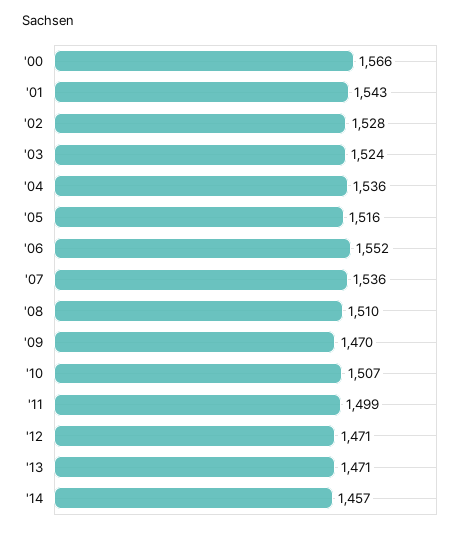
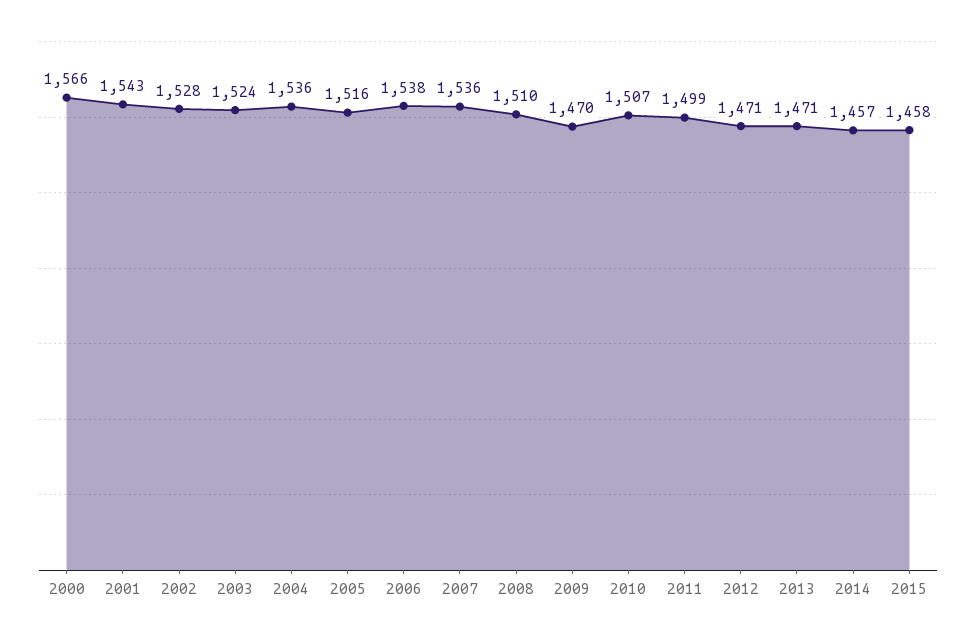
'06: 1552 -> 1538
2015: none -> 1458

